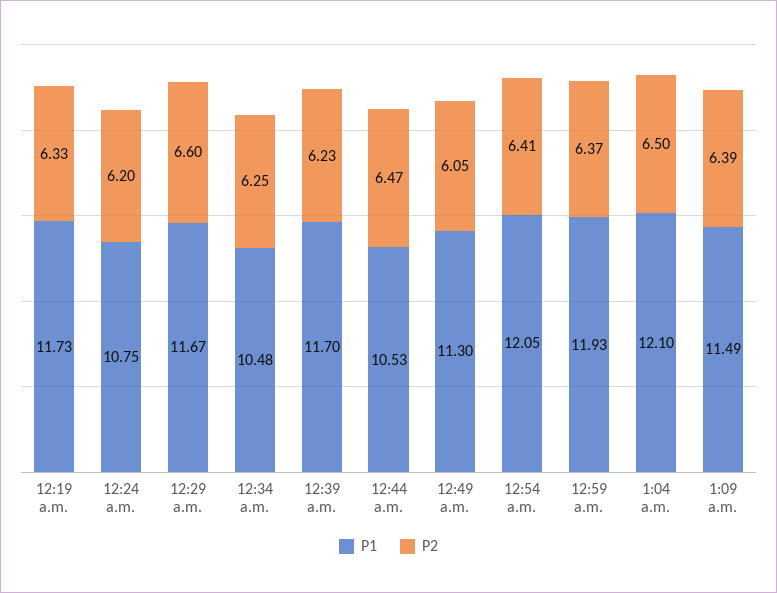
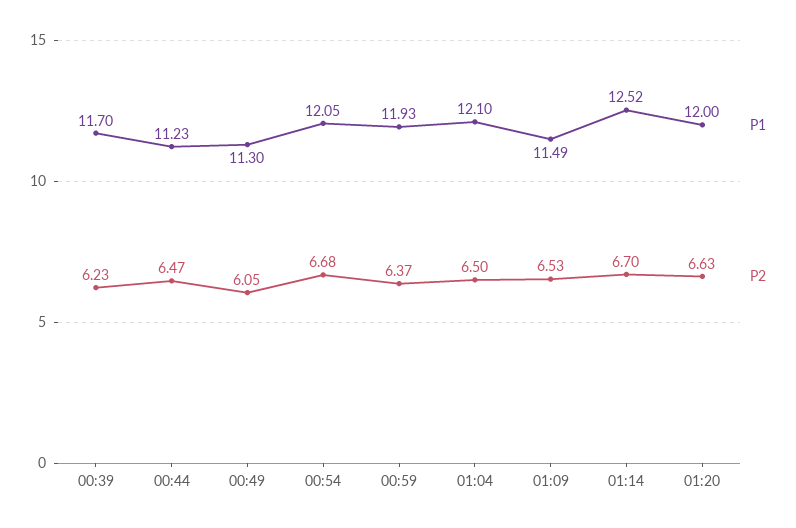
P1, 12:19 a.m.: 11.73 -> none
P2, 12:19 a.m.: 6.33 -> none
P1, 12:24 a.m.: 10.75 -> none
P2, 12:24 a.m.: 6.2 -> none
P1, 12:29 a.m.: 11.67 -> none
P2, 12:29 a.m.: 6.6 -> none
P1, 12:34 a.m.: 10.48 -> none
P2, 12:34 a.m.: 6.25 -> none
P1, 12:44 a.m.: 10.53 -> 11.23
P2, 12:54 a.m.: 6.41 -> 6.68
P2, 1:09 a.m.: 6.39 -> 6.53
P1, 01:14: none -> 12.52
P2, 01:14: none -> 6.7
P1, 01:20: none -> 12
P2, 01:20: none -> 6.63

